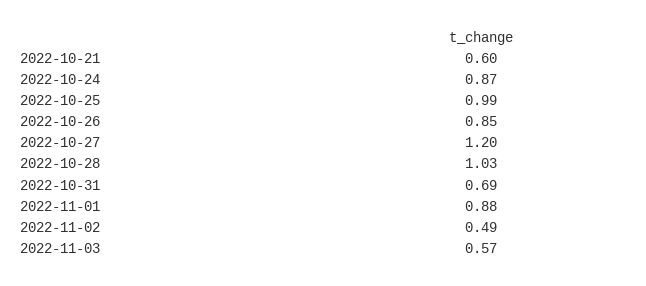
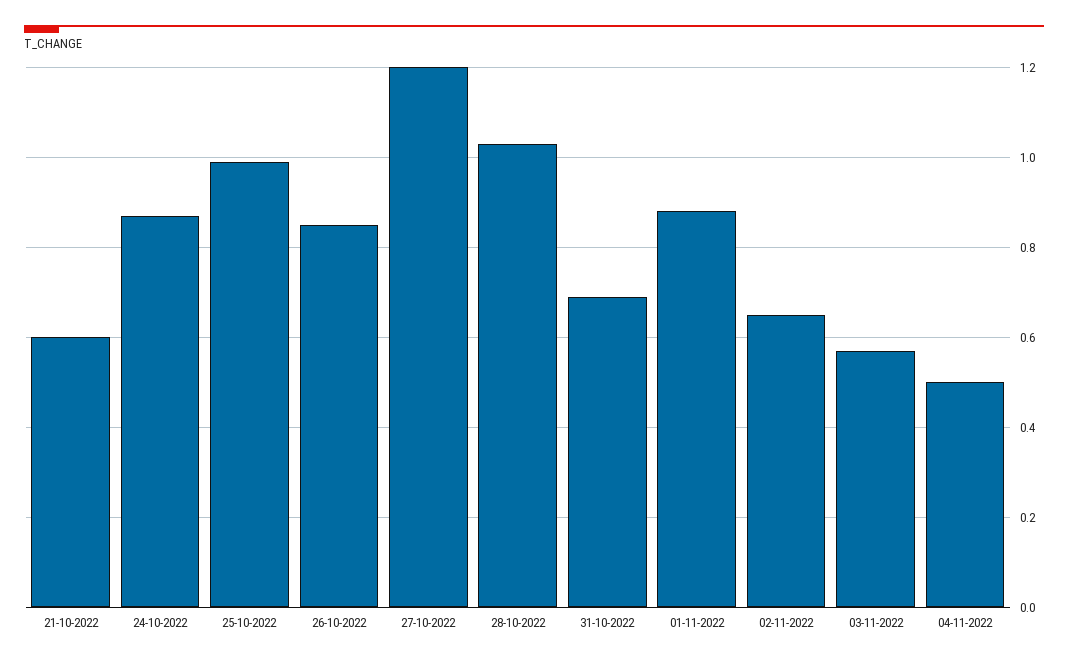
2022-11-02: 0.49 -> 0.65
04-11-2022: none -> 0.5

